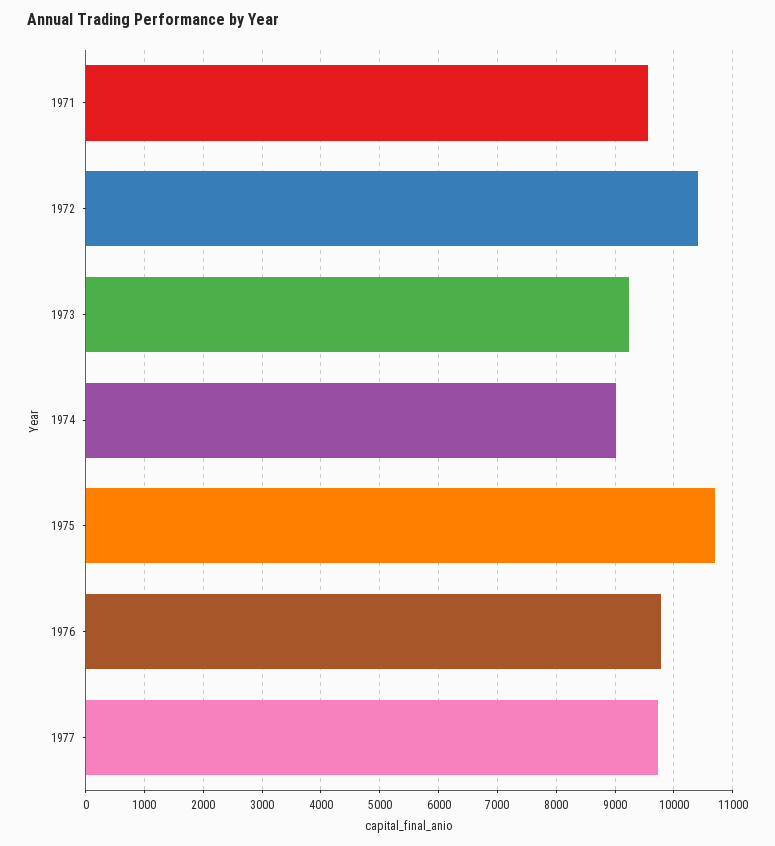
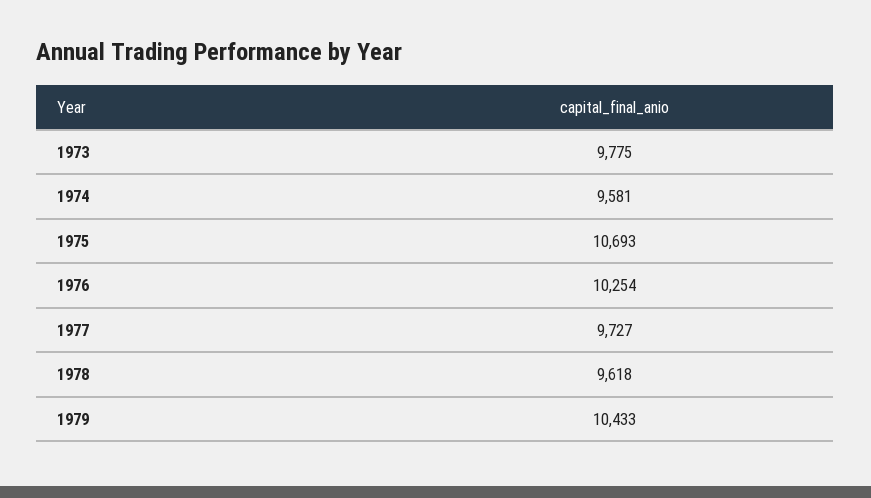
1971: 9600 -> none
1972: 10400 -> none
1973: 9200 -> 9775
1974: 9000 -> 9581
1976: 9800 -> 10254
1978: none -> 9618
1979: none -> 10433

